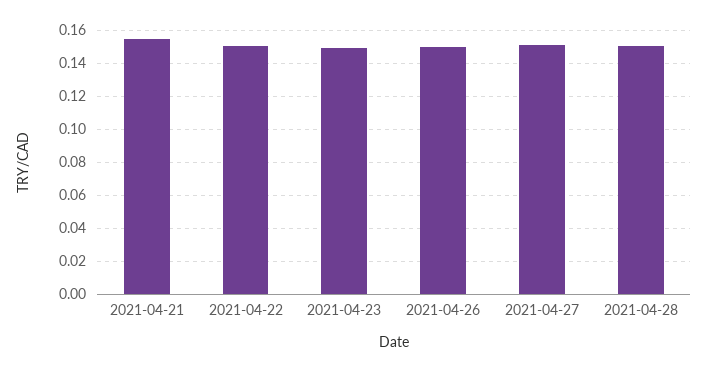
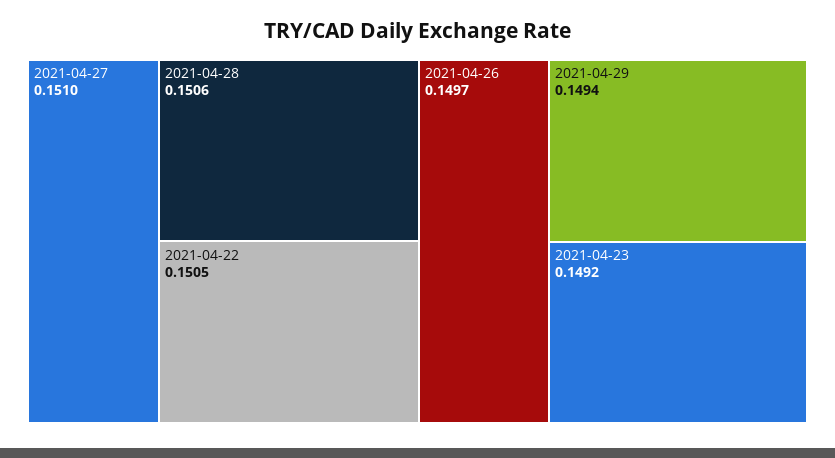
2021-04-21: 0.155 -> none
2021-04-29: none -> 0.1494

